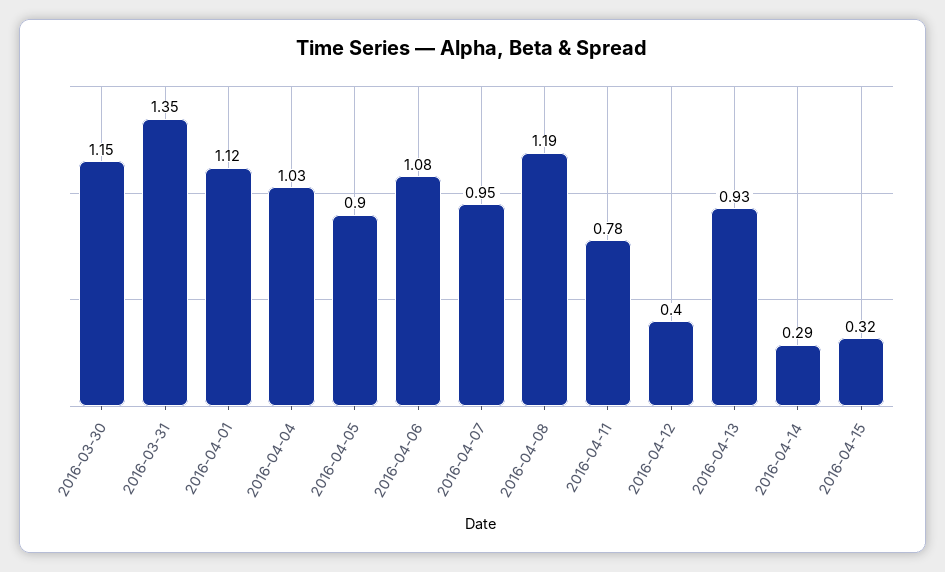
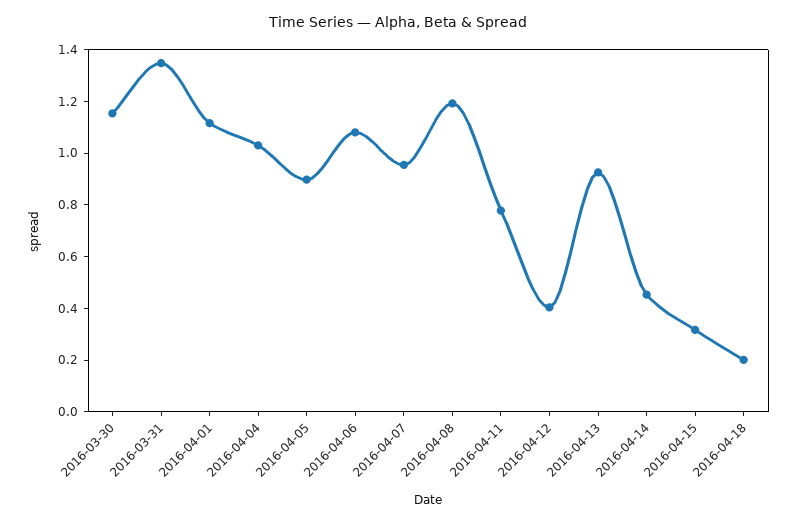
2016-04-14: 0.29 -> 0.45
2016-04-18: none -> 0.2

